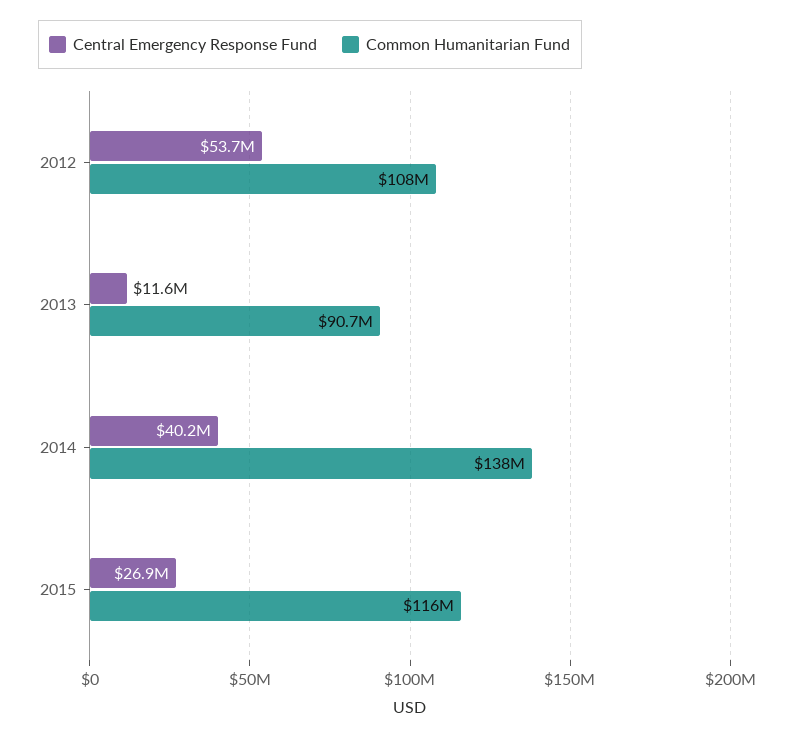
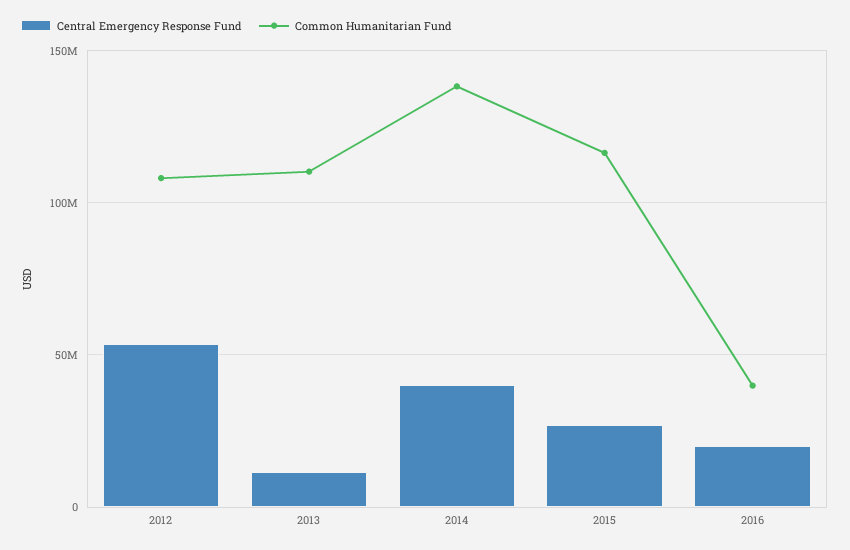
Common Humanitarian Fund, 2013: 90700000 -> 110000000
Central Emergency Response Fund, 2016: none -> 20000000
Common Humanitarian Fund, 2016: none -> 40000000

